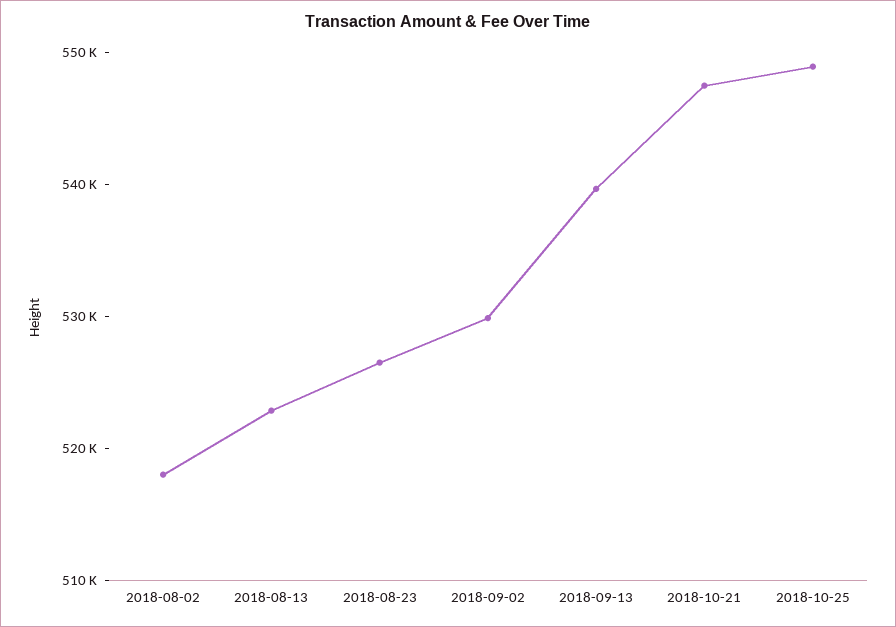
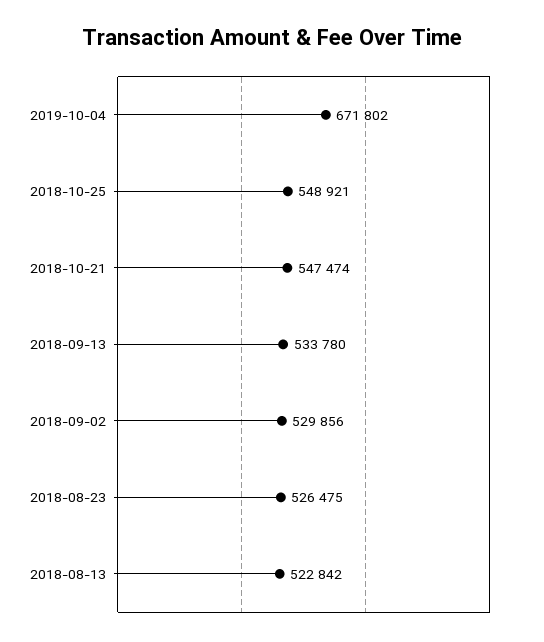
2018-08-02: 518000 -> none
2018-09-13: 540000 -> 533780
2019-10-04: none -> 671802

